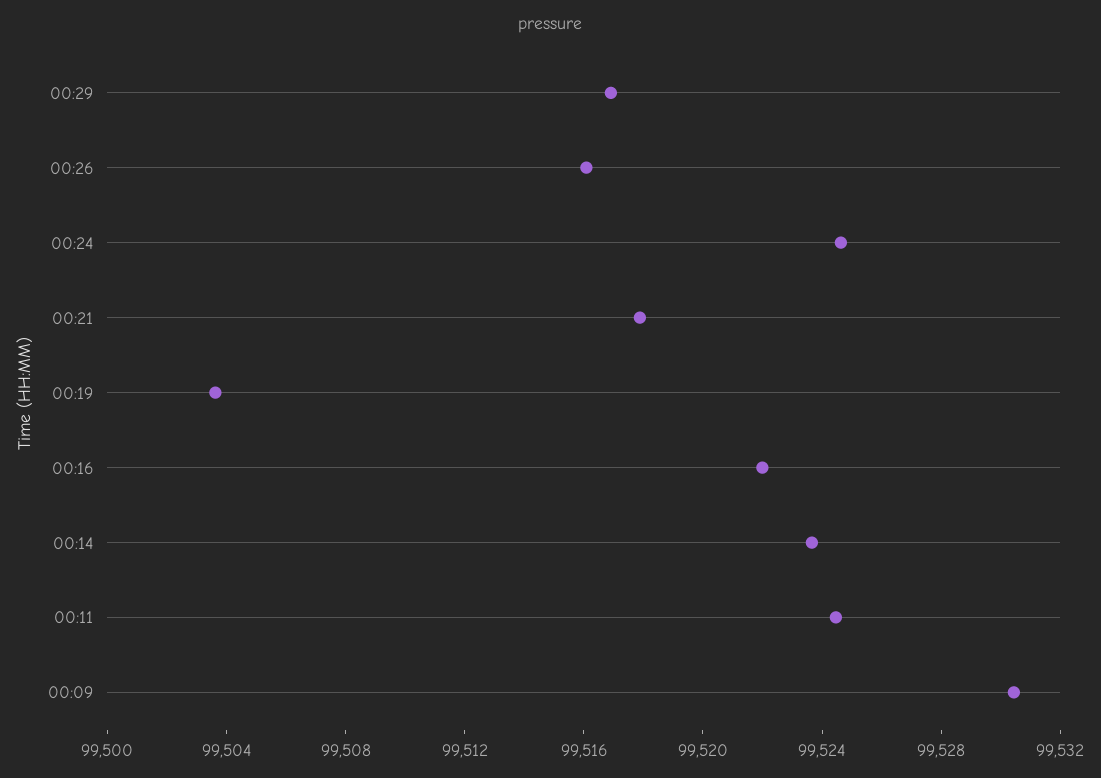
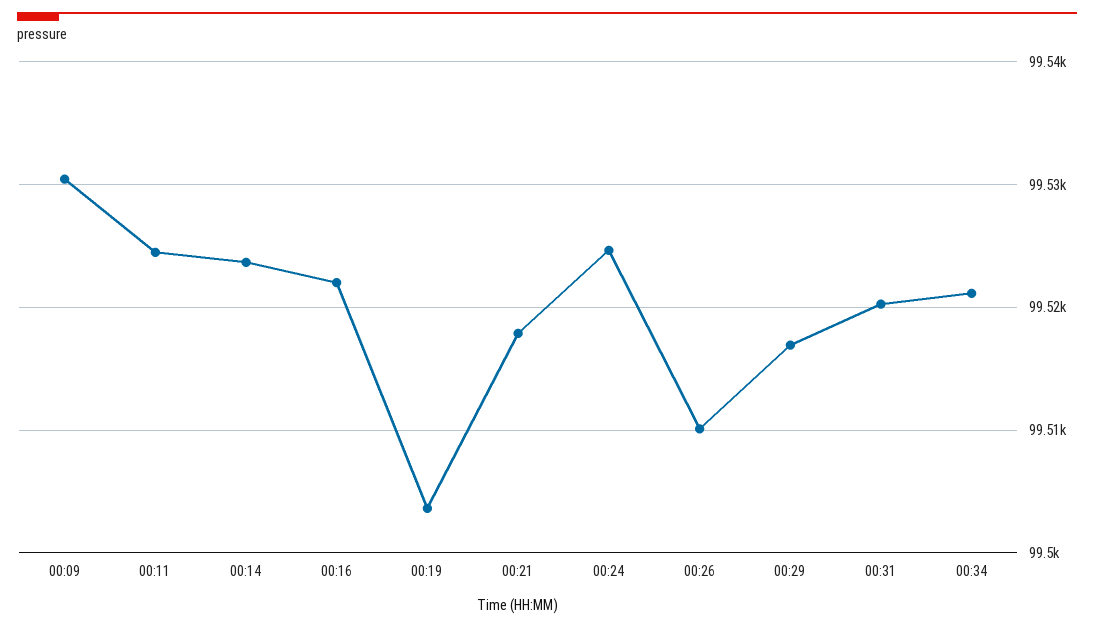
00:26: 99516 -> 99510
00:31: none -> 99520
00:34: none -> 99521

